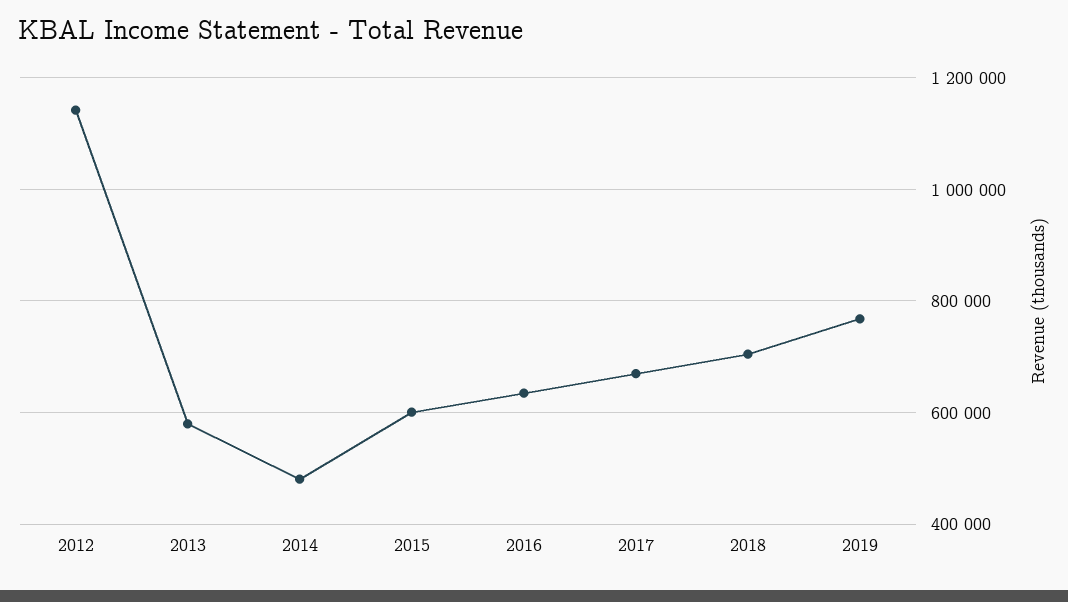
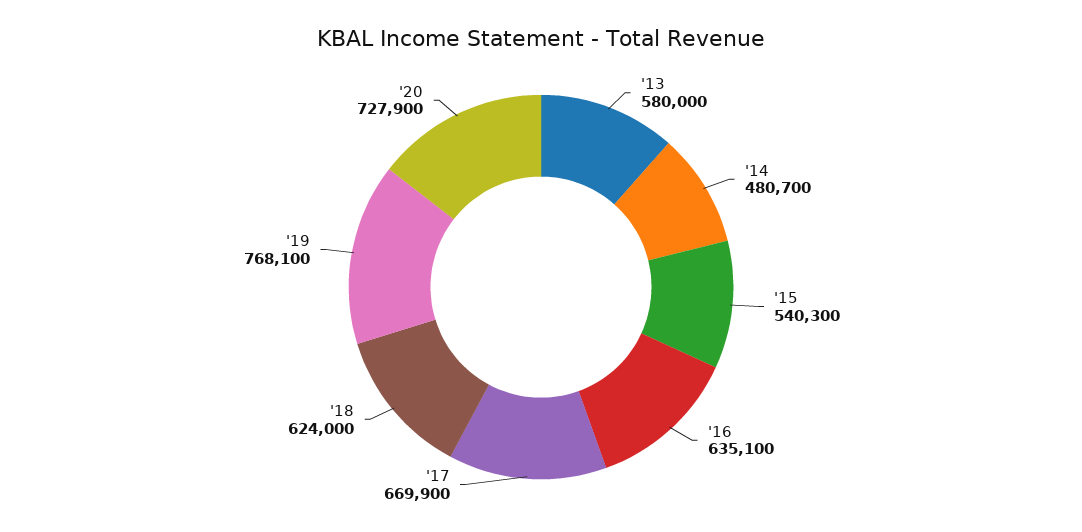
2012: 1140000 -> none
2015: 600000 -> 540300
2018: 700000 -> 624000
'20: none -> 727900

